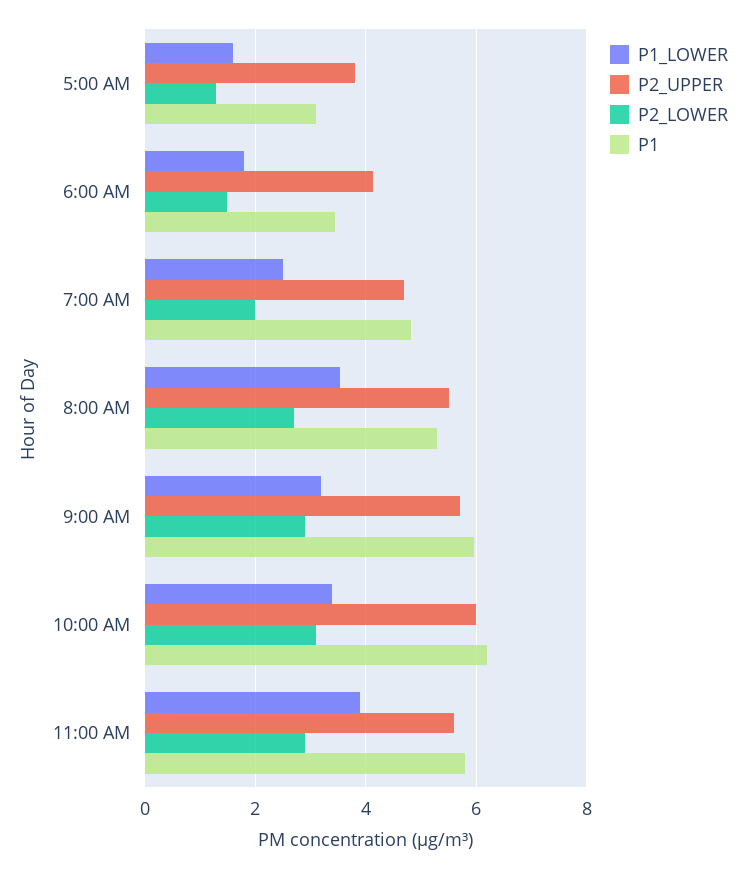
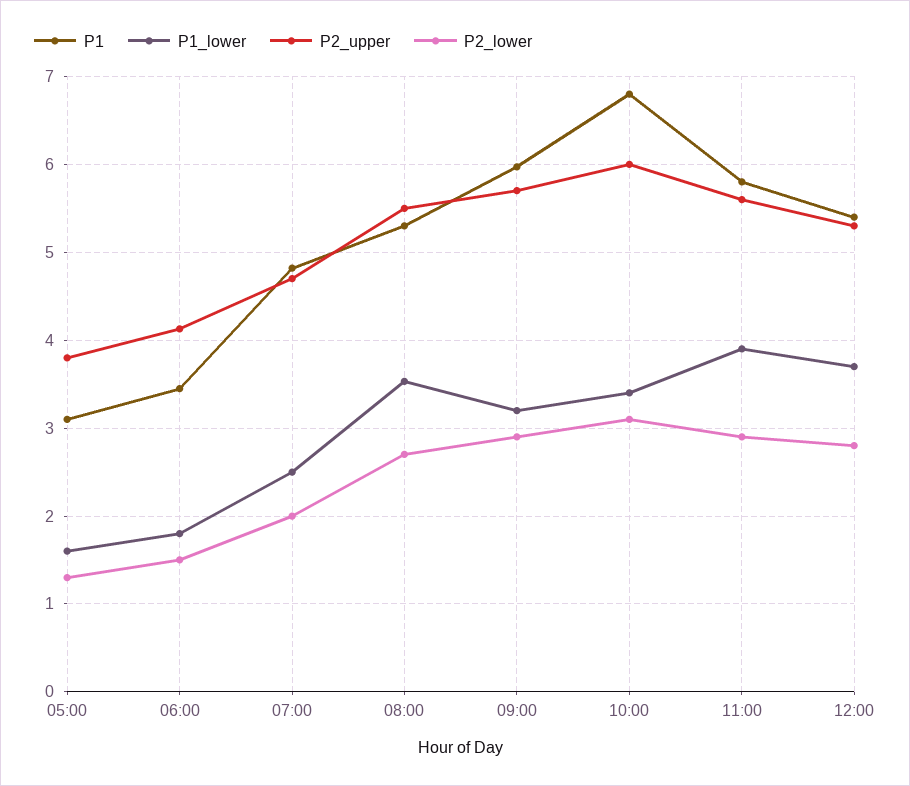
P1, 10:00 AM: 6.2 -> 6.8
P1, 12:00: none -> 5.4
P1_LOWER, 12:00: none -> 3.7
P2_UPPER, 12:00: none -> 5.3
P2_LOWER, 12:00: none -> 2.8

